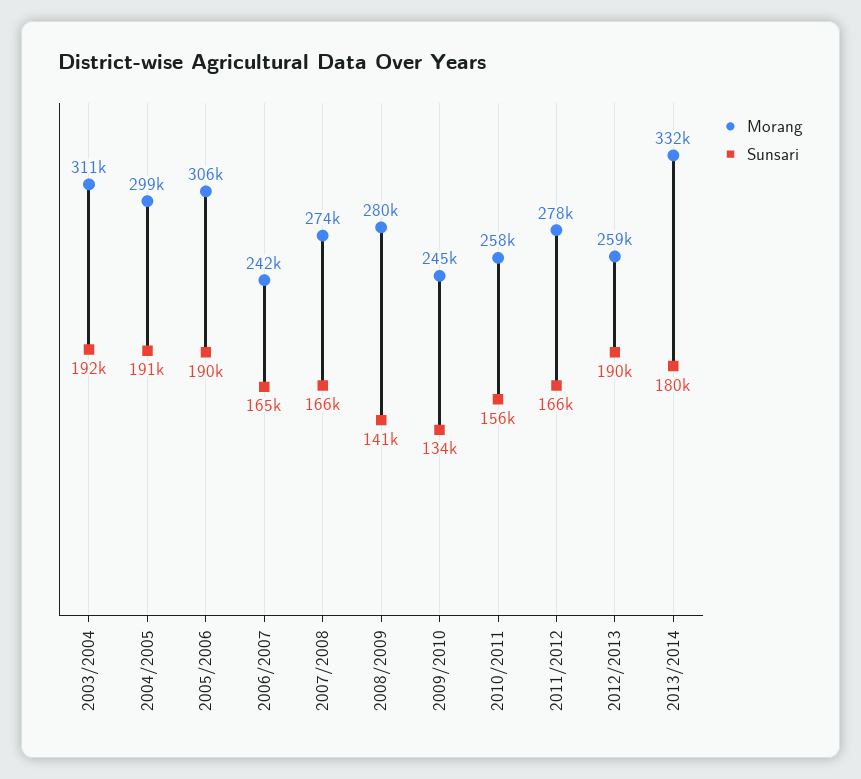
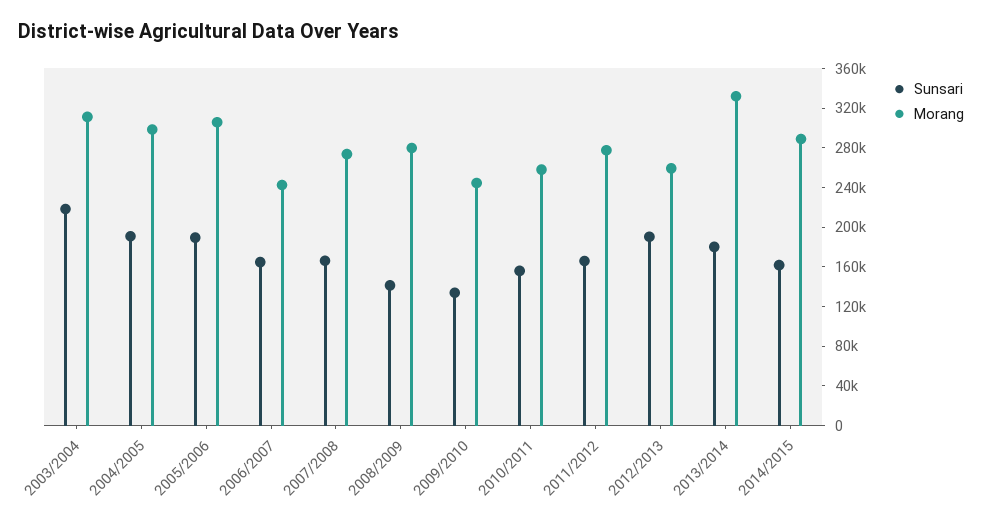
Sunsari, 2003/2004: 192000 -> 220000
Sunsari, 2014/2015: none -> 160000
Morang, 2014/2015: none -> 290000

